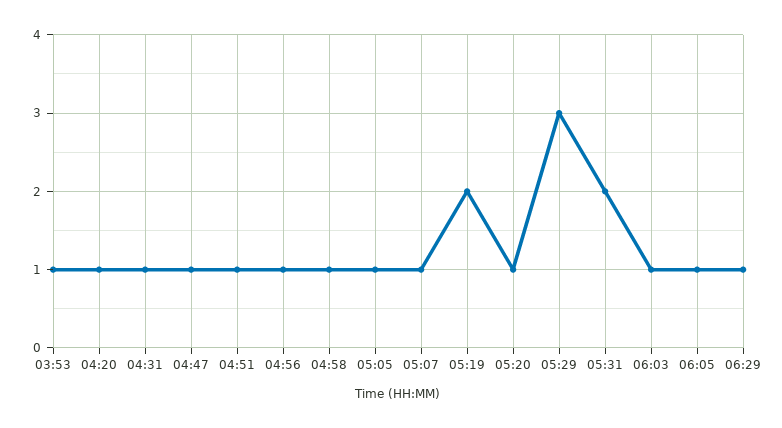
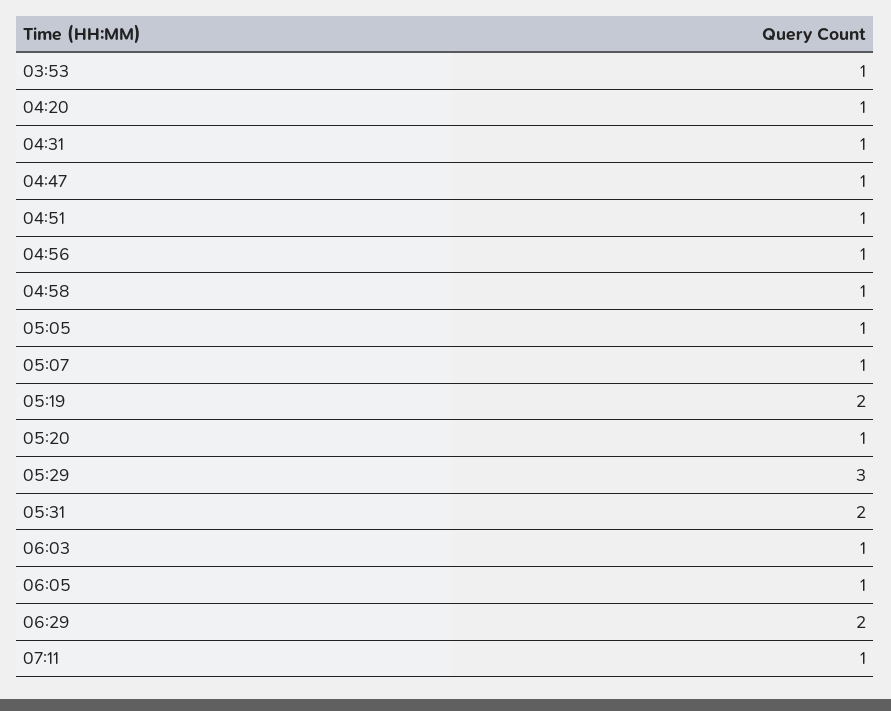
06:29: 1 -> 2
07:11: none -> 1

